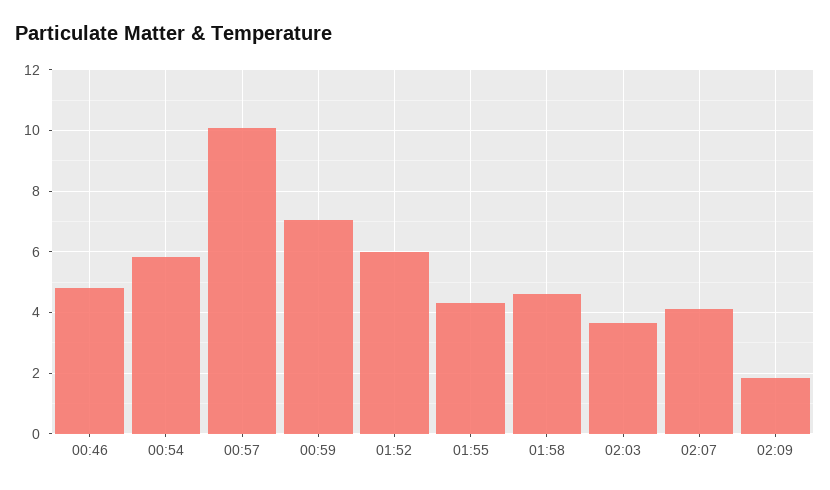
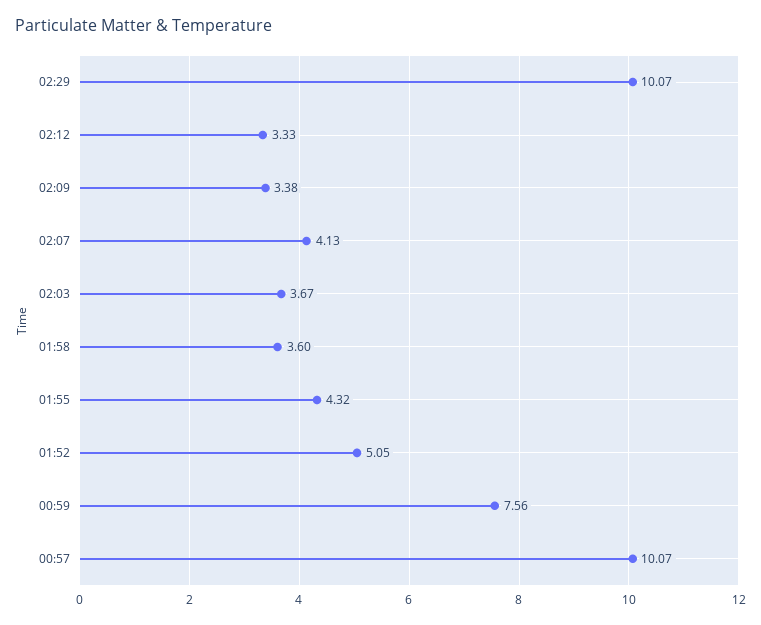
00:46: 4.8 -> none
00:54: 5.8 -> none
00:59: 7 -> 7.56
01:52: 6 -> 5.05
01:58: 4.6 -> 3.6
02:09: 1.8 -> 3.38
02:29: none -> 10.07
02:12: none -> 3.33

